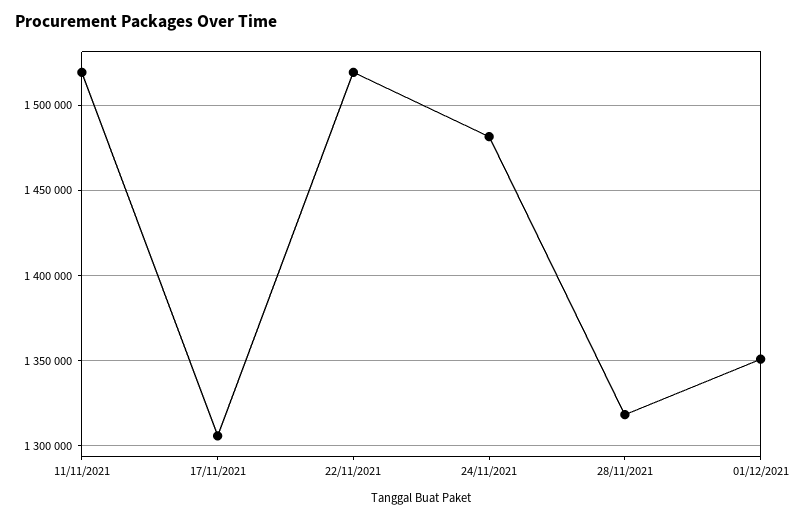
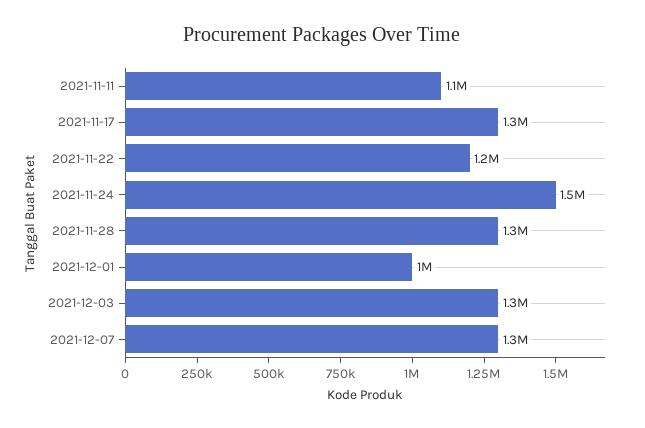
11/11/2021: 1520000 -> 1100000
22/11/2021: 1520000 -> 1200000
01/12/2021: 1350000 -> 1000000
2021-12-03: none -> 1300000
2021-12-07: none -> 1300000

